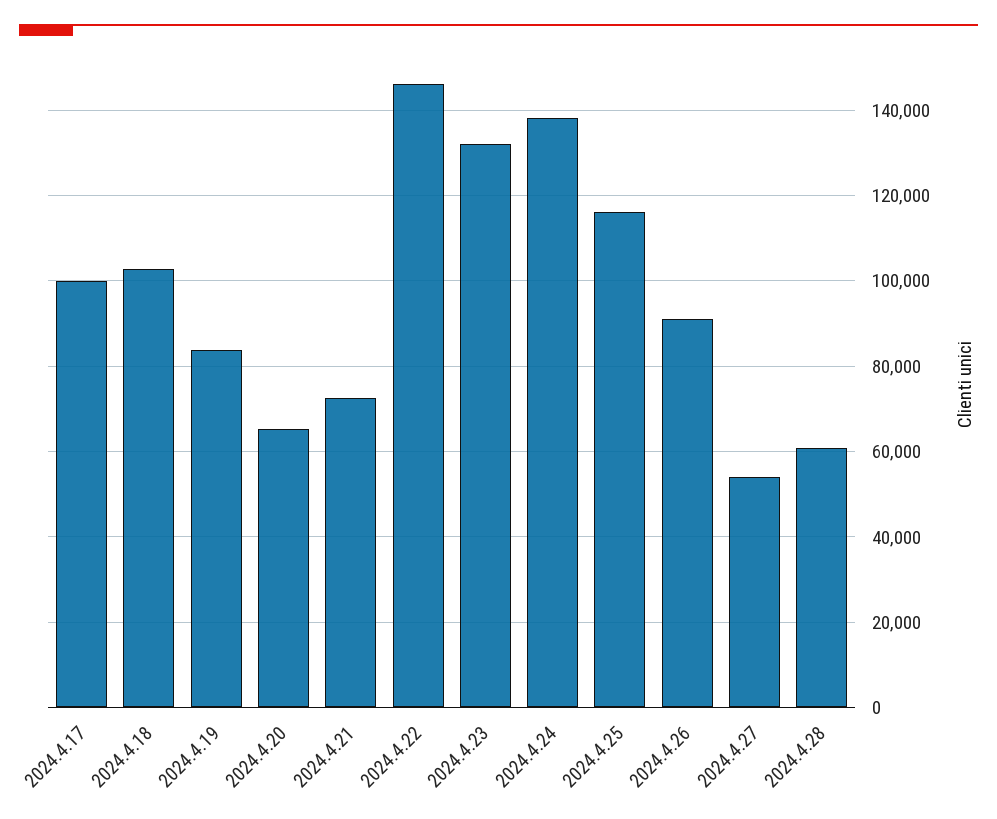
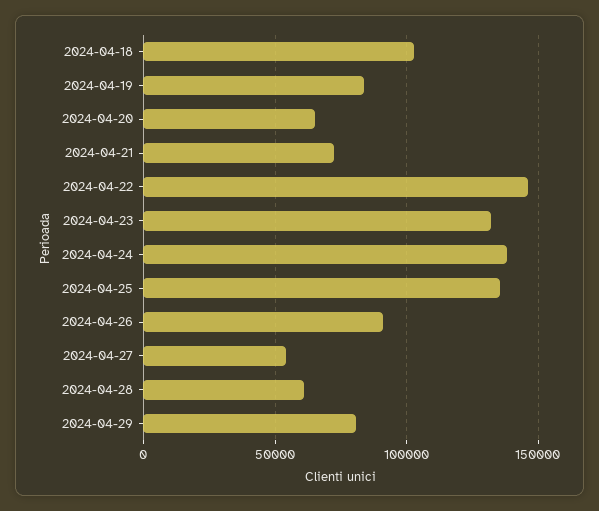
2024.4.17: 100000 -> none
2024.4.25: 116000 -> 135000
2024-04-29: none -> 80000

